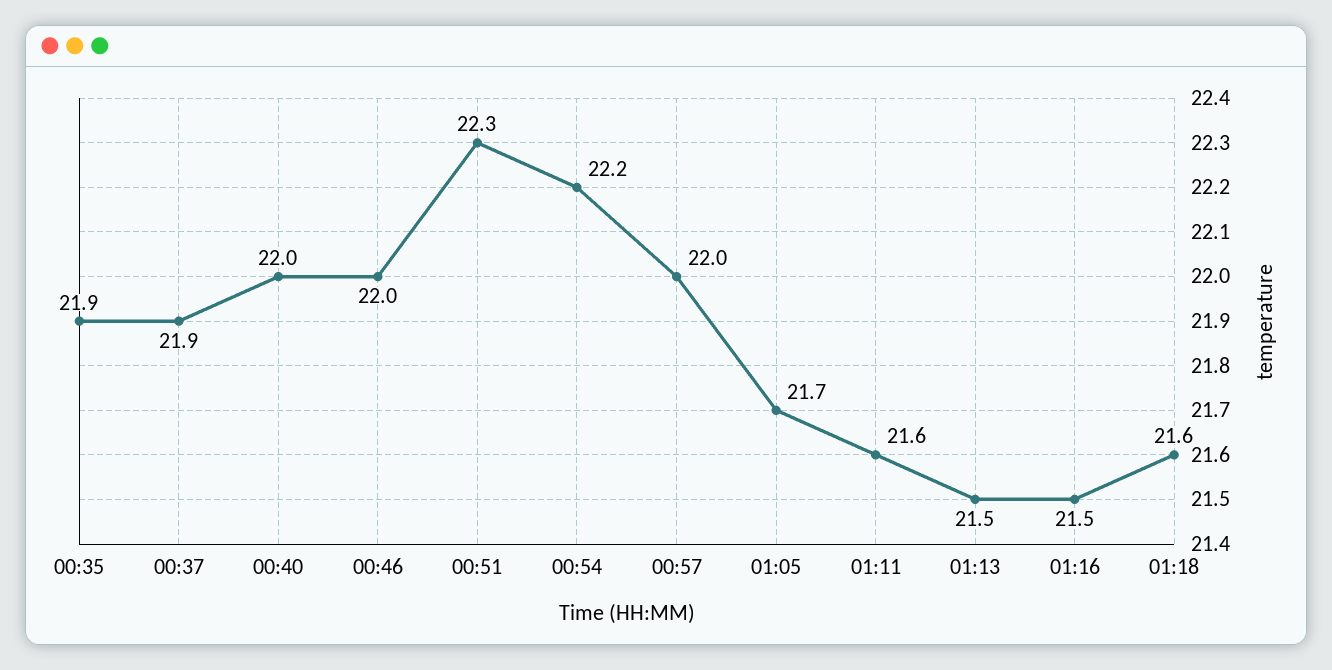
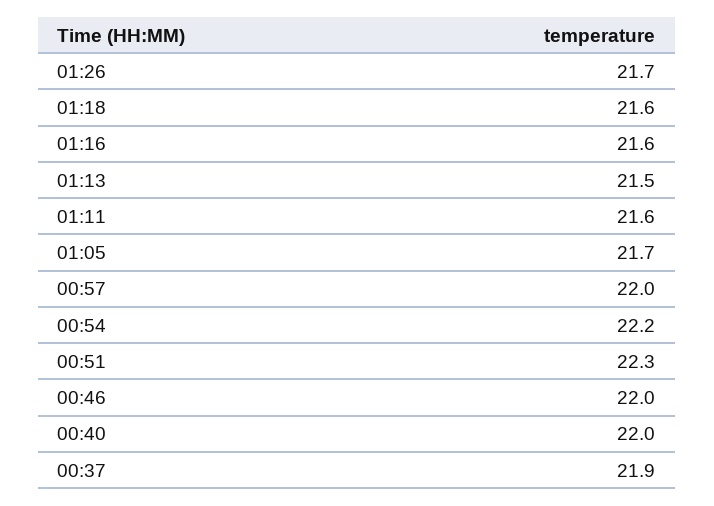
00:35: 21.9 -> none
01:16: 21.5 -> 21.6
01:26: none -> 21.7

